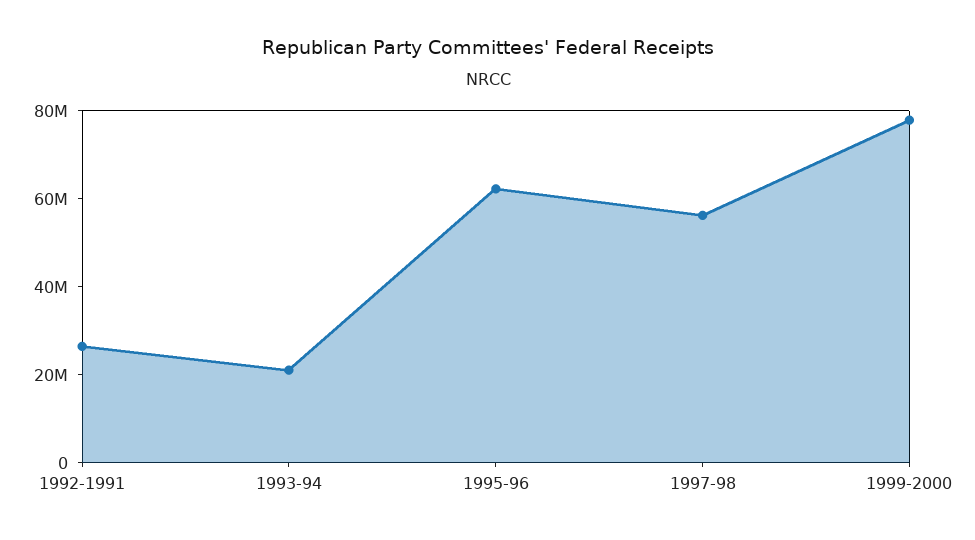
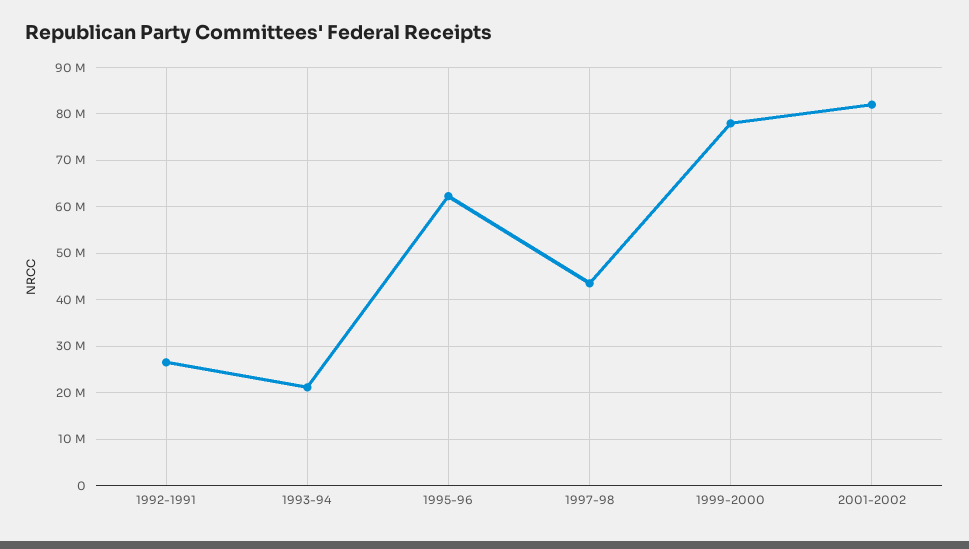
1997-98: 55000000 -> 44000000
2001-2002: none -> 82000000

